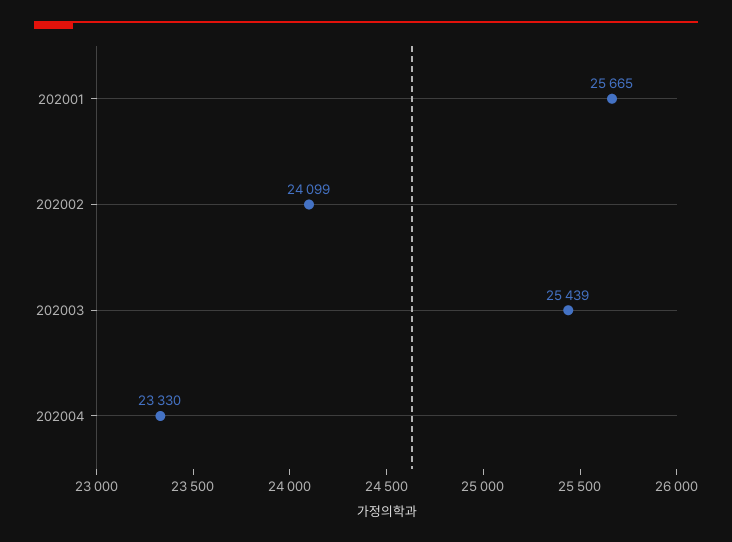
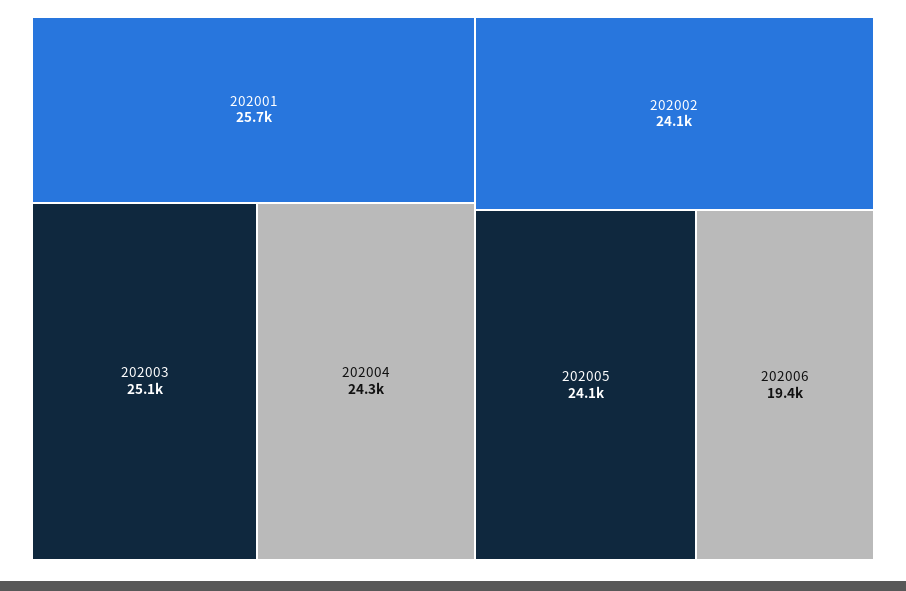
202003: 25439 -> 25100
202004: 23330 -> 24300
202005: none -> 24100
202006: none -> 19400

